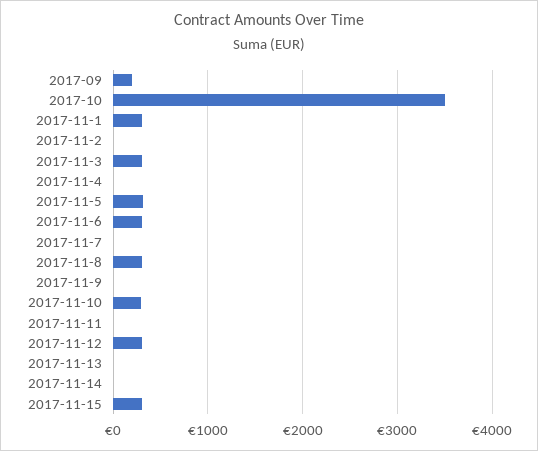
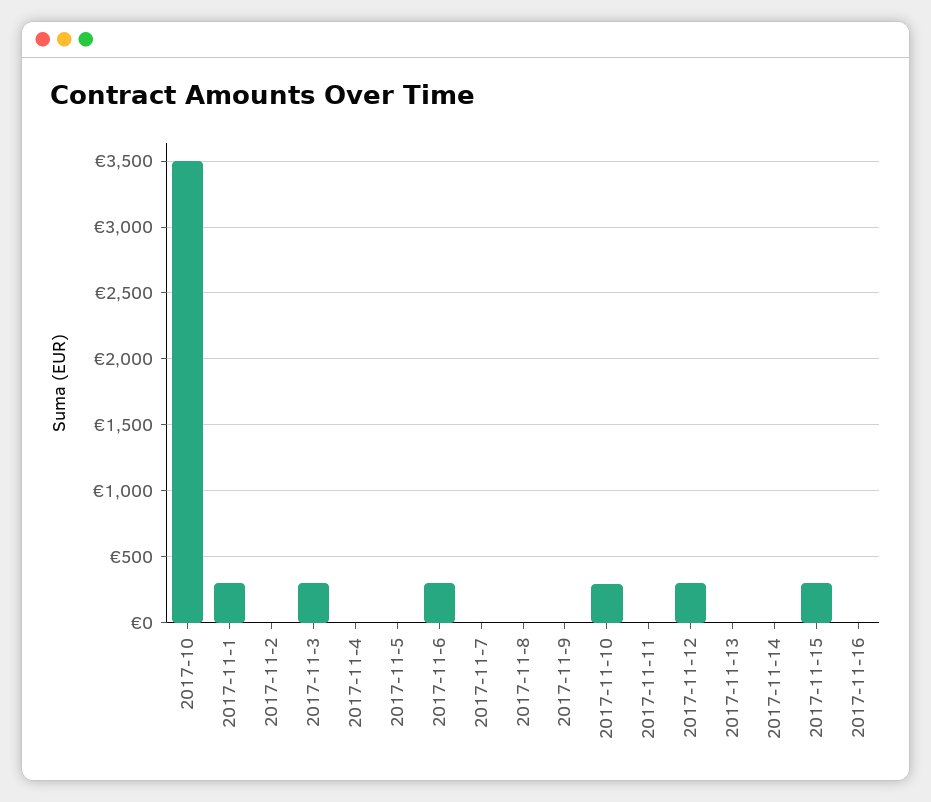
2017-09: 200 -> none
2017-11-5: 300 -> 0
2017-11-8: 300 -> 0
2017-11-16: none -> 0

